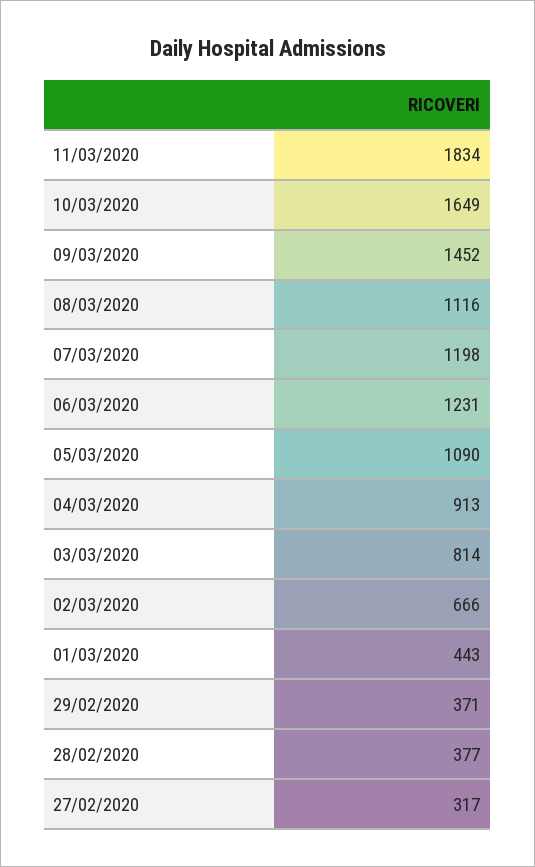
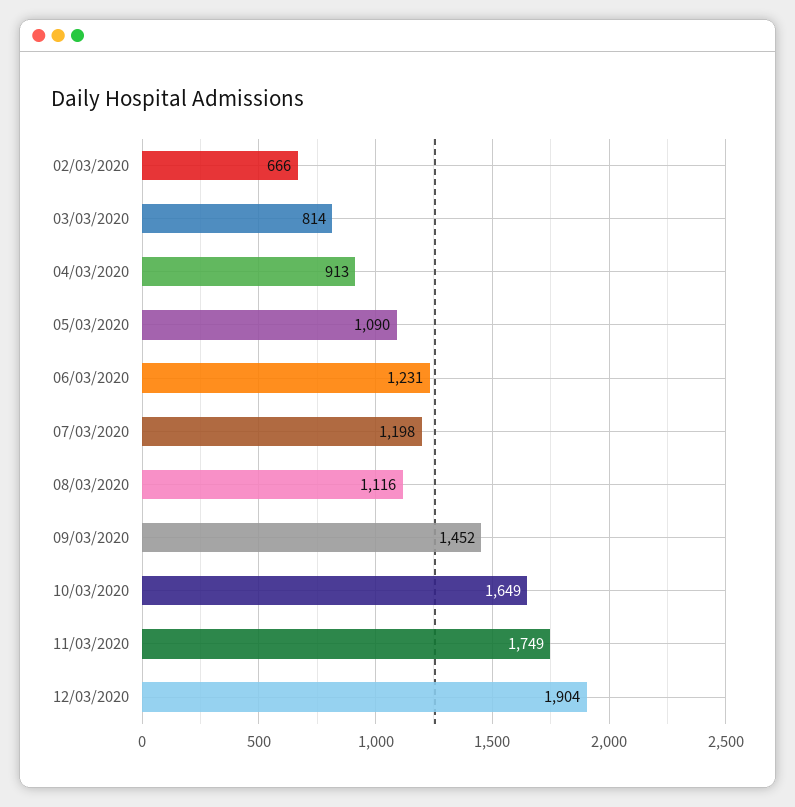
11/03/2020: 1834 -> 1749
01/03/2020: 443 -> none
29/02/2020: 371 -> none
28/02/2020: 377 -> none
27/02/2020: 317 -> none
12/03/2020: none -> 1904

